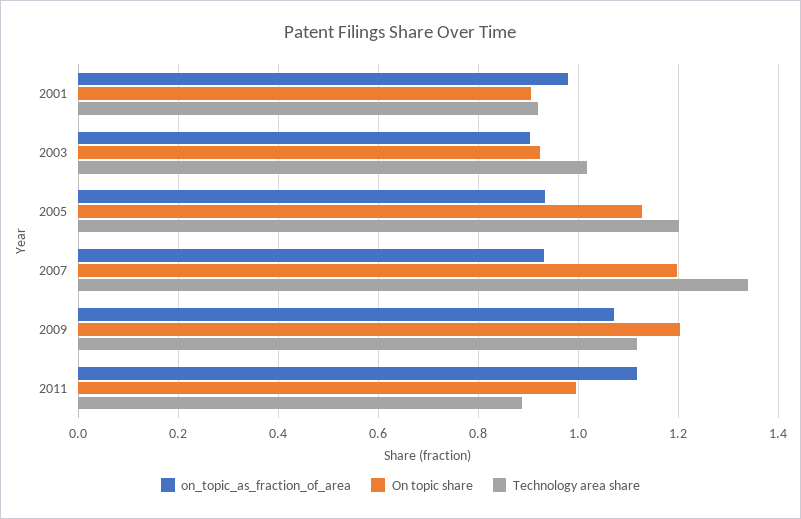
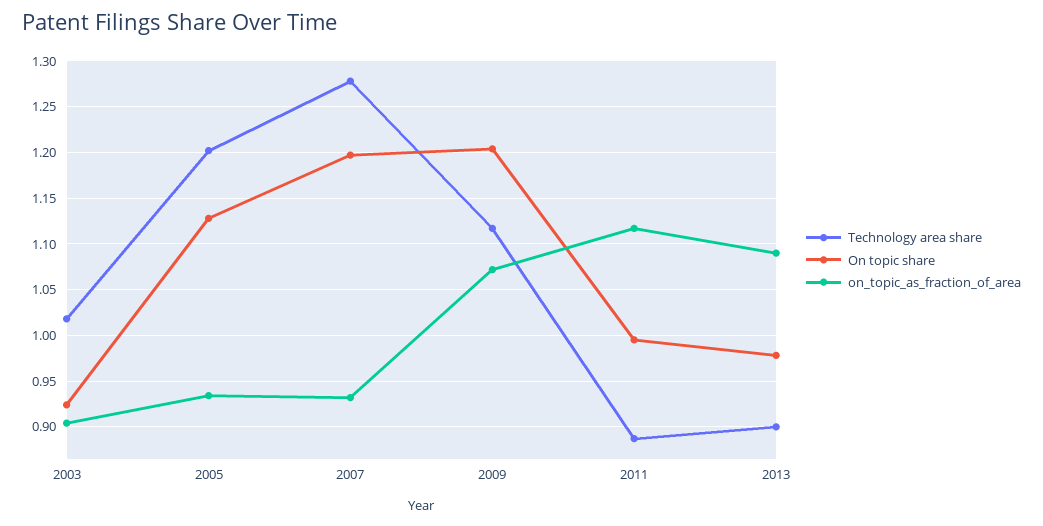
on_topic_as_fraction_of_area, 2001: 0.98 -> none
On topic share, 2001: 0.9 -> none
Technology area share, 2001: 0.92 -> none
Technology area share, 2007: 1.34 -> 1.28
Technology area share, 2013: none -> 0.9
On topic share, 2013: none -> 0.98
on_topic_as_fraction_of_area, 2013: none -> 1.09

